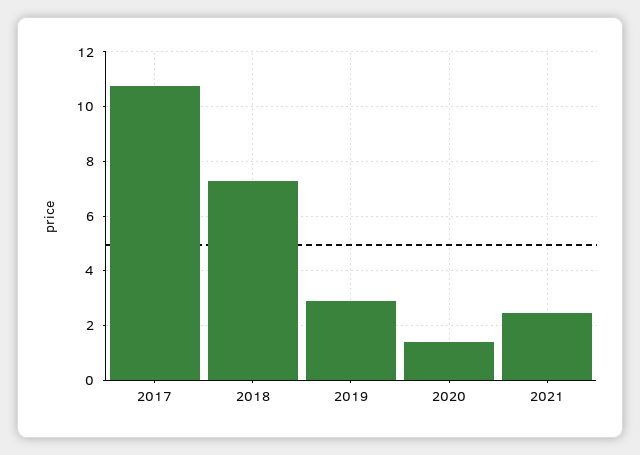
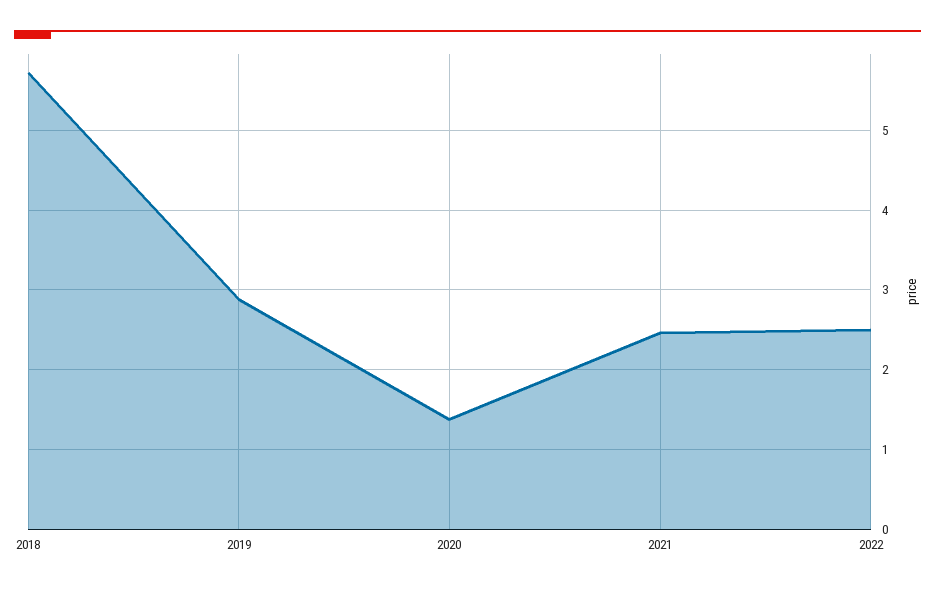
2017: 10.75 -> none
2018: 7.25 -> 5.7
2022: none -> 2.5

